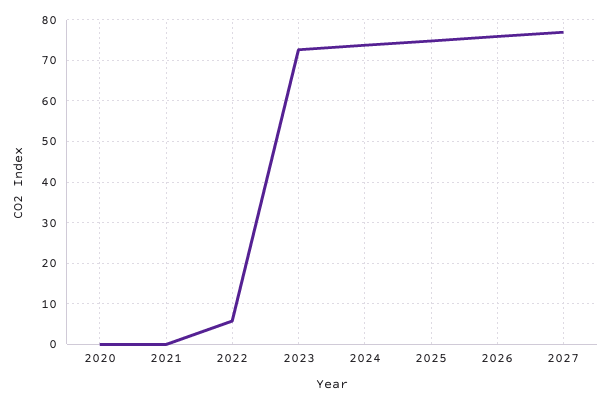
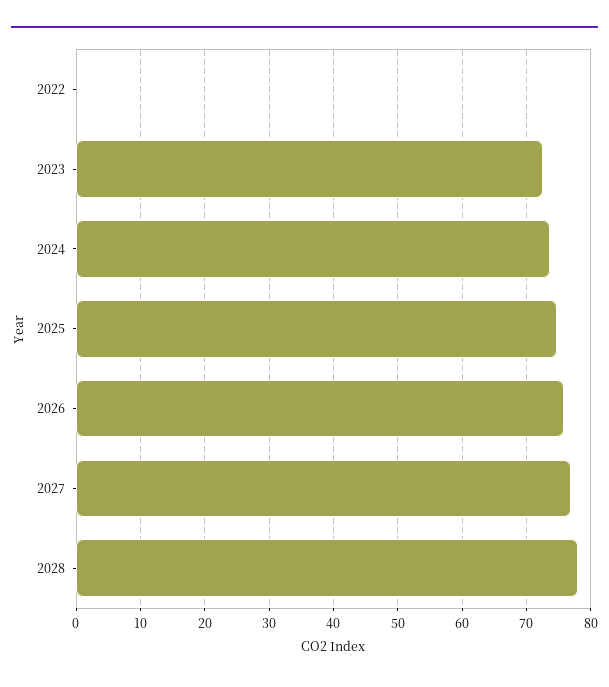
2020: 0 -> none
2021: 0 -> none
2022: 6 -> 0
2028: none -> 78

